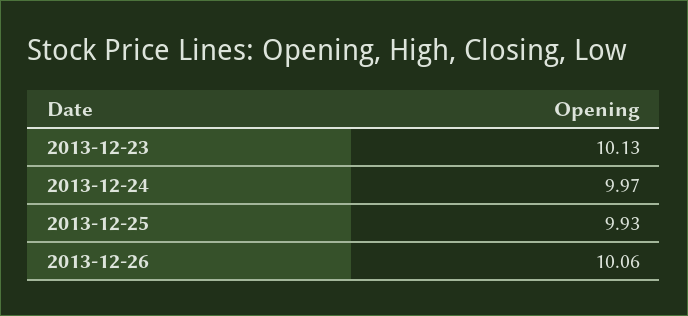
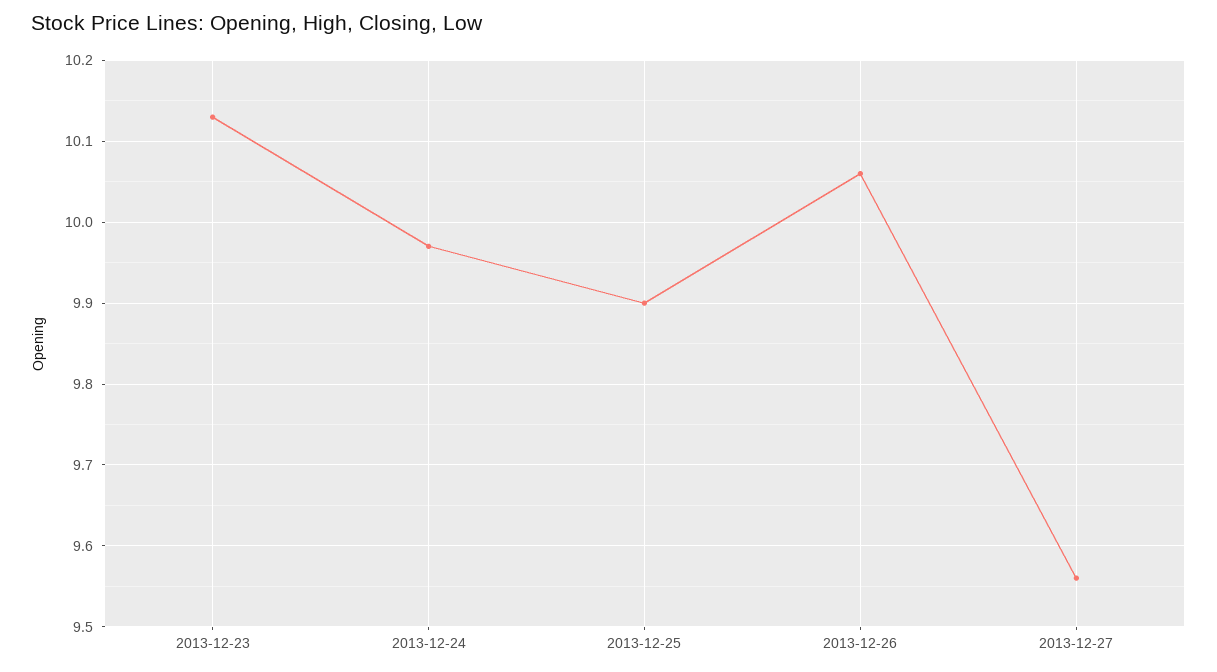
2013-12-25: 9.93 -> 9.9
2013-12-27: none -> 9.56

